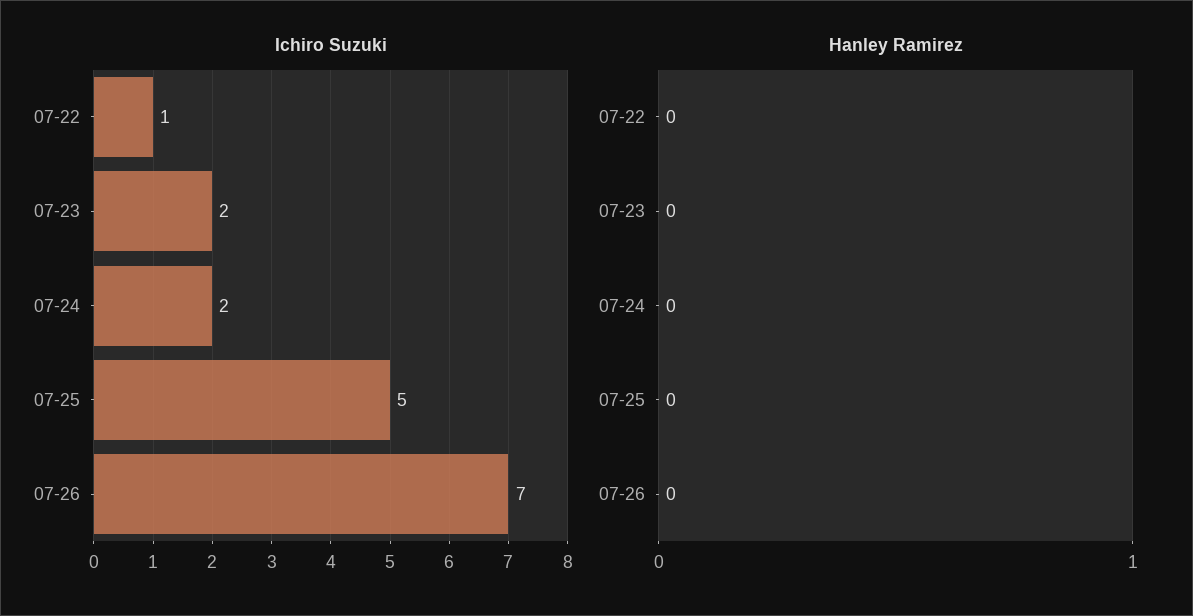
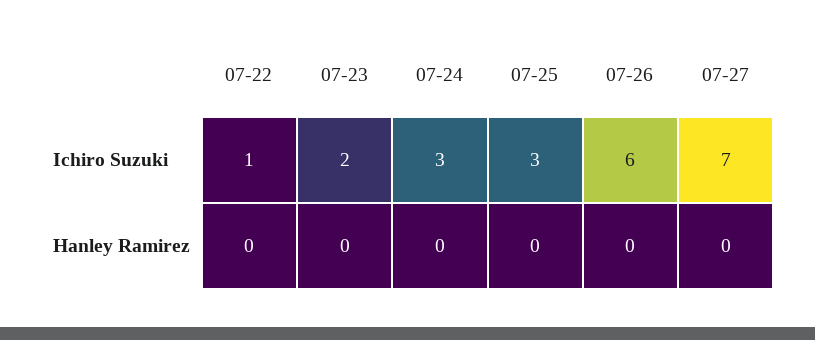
Ichiro Suzuki, 07-24: 2 -> 3
Ichiro Suzuki, 07-25: 5 -> 3
Ichiro Suzuki, 07-26: 7 -> 6
Ichiro Suzuki, 07-27: none -> 7
Hanley Ramirez, 07-27: none -> 0

